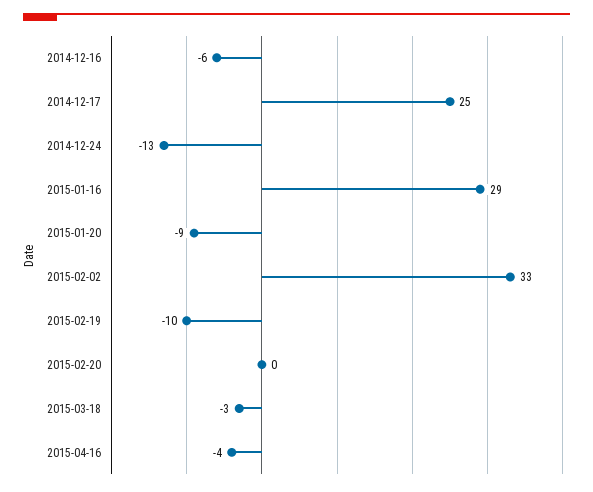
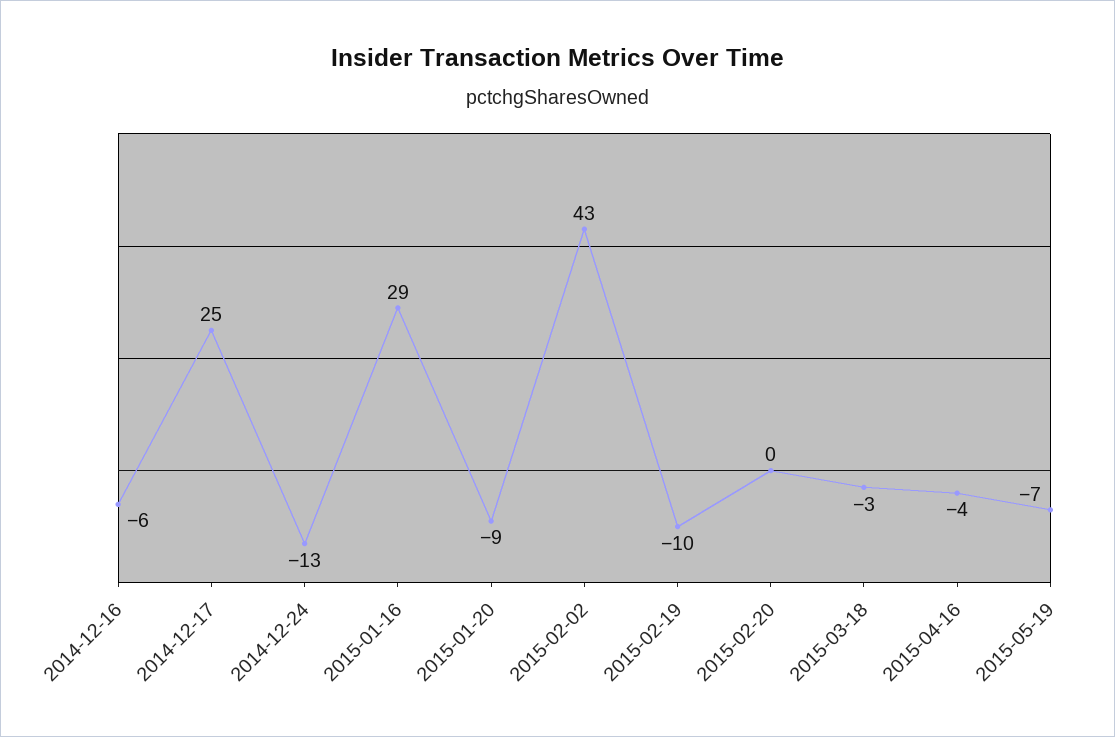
2015-02-02: 33 -> 43
2015-05-19: none -> -7

